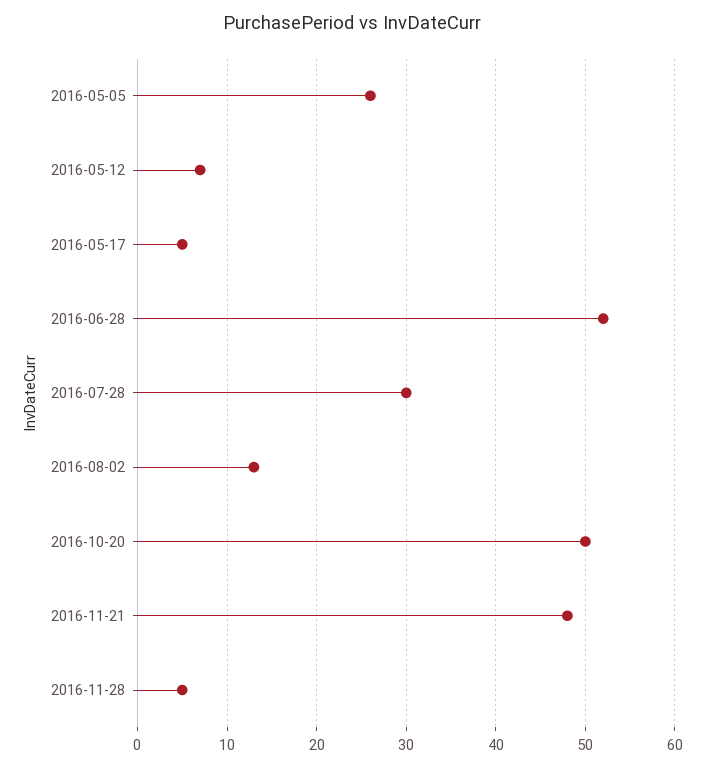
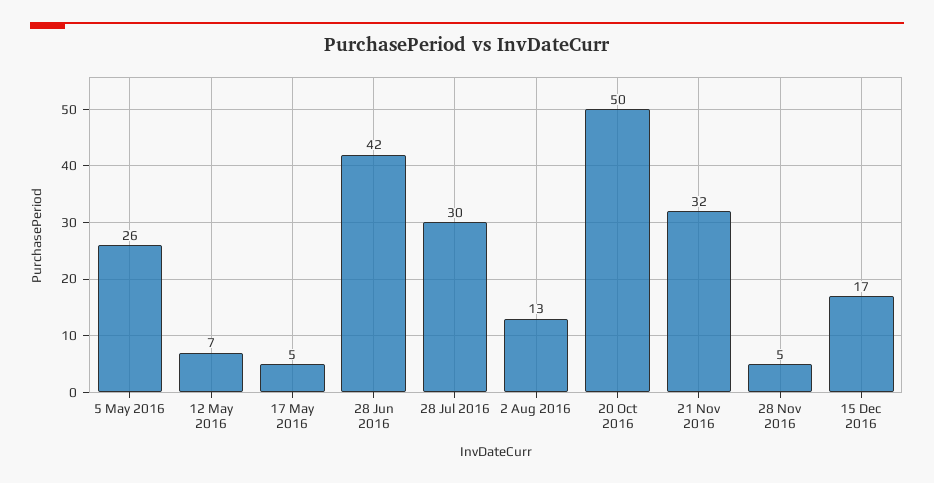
2016-06-28: 52 -> 42
2016-11-21: 48 -> 32
15 Dec 2016: none -> 17

